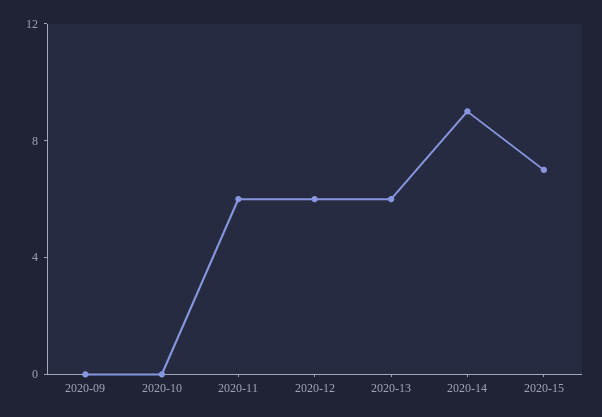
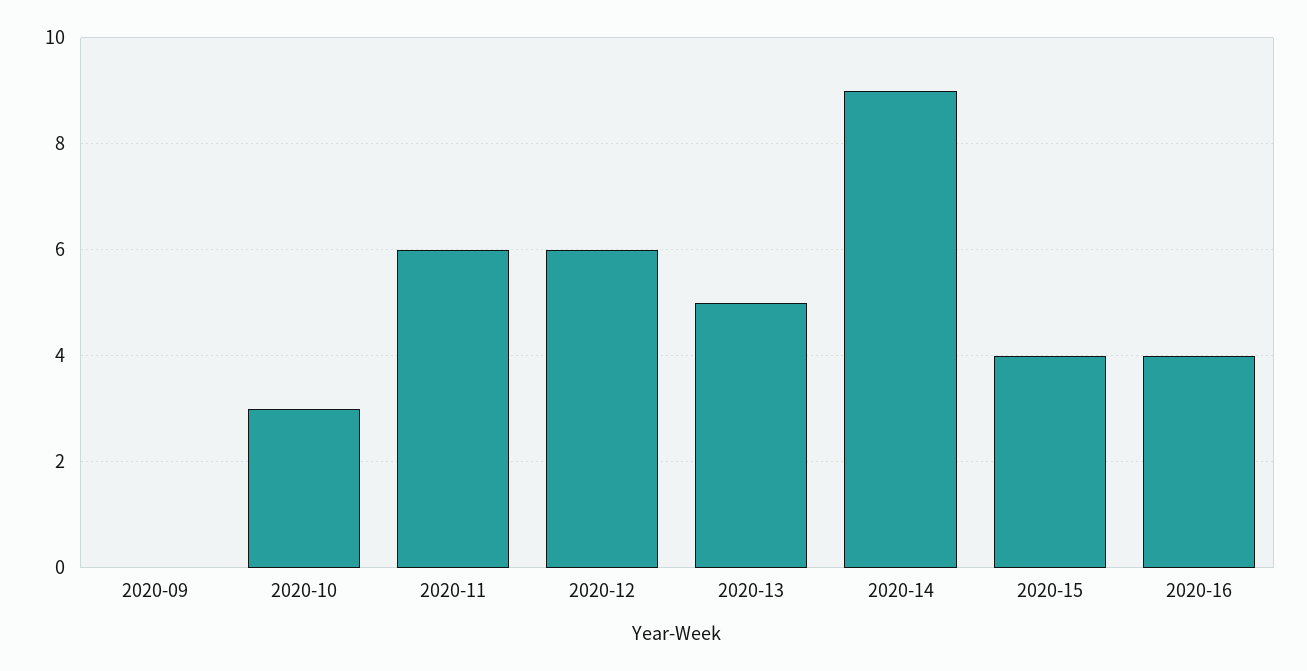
2020-10: 0 -> 3
2020-13: 6 -> 5
2020-15: 7 -> 4
2020-16: none -> 4

